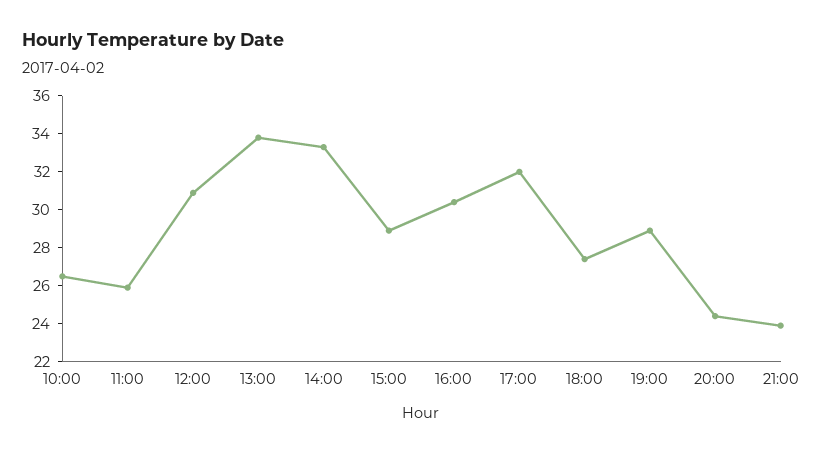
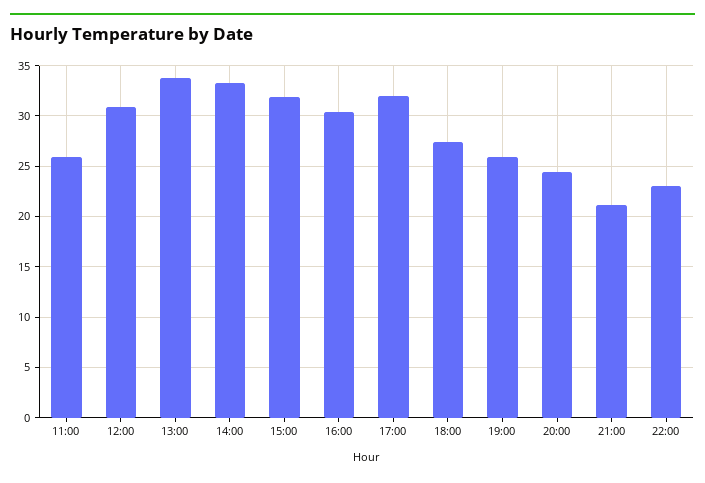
10:00: 26.5 -> none
15:00: 29 -> 32
19:00: 29 -> 26
21:00: 24 -> 21
22:00: none -> 23

